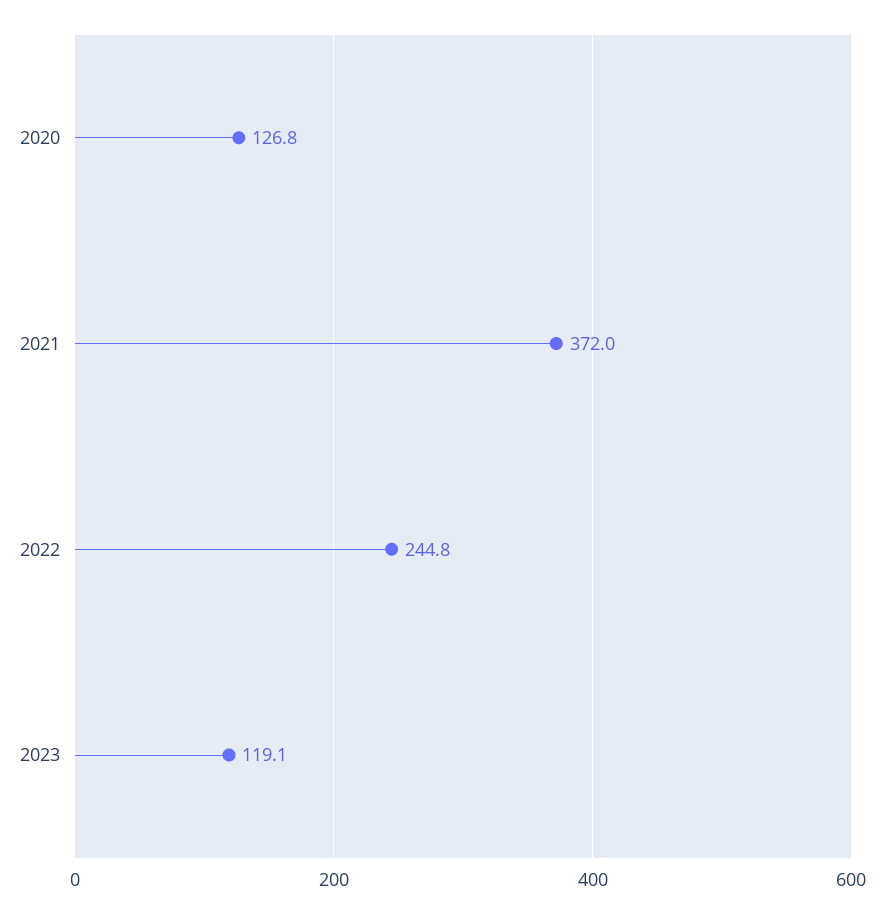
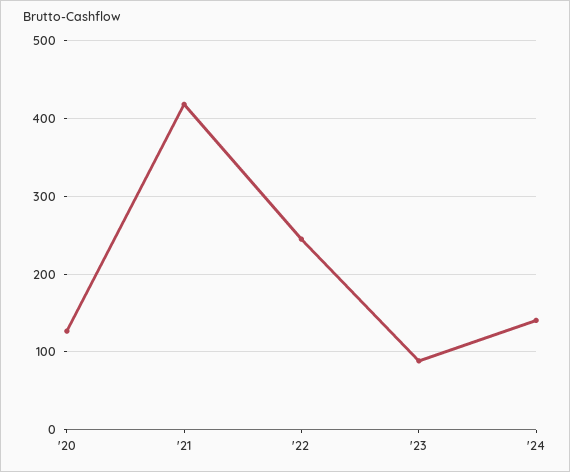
2021: 372 -> 420
2023: 119.1 -> 90
'24: none -> 140

